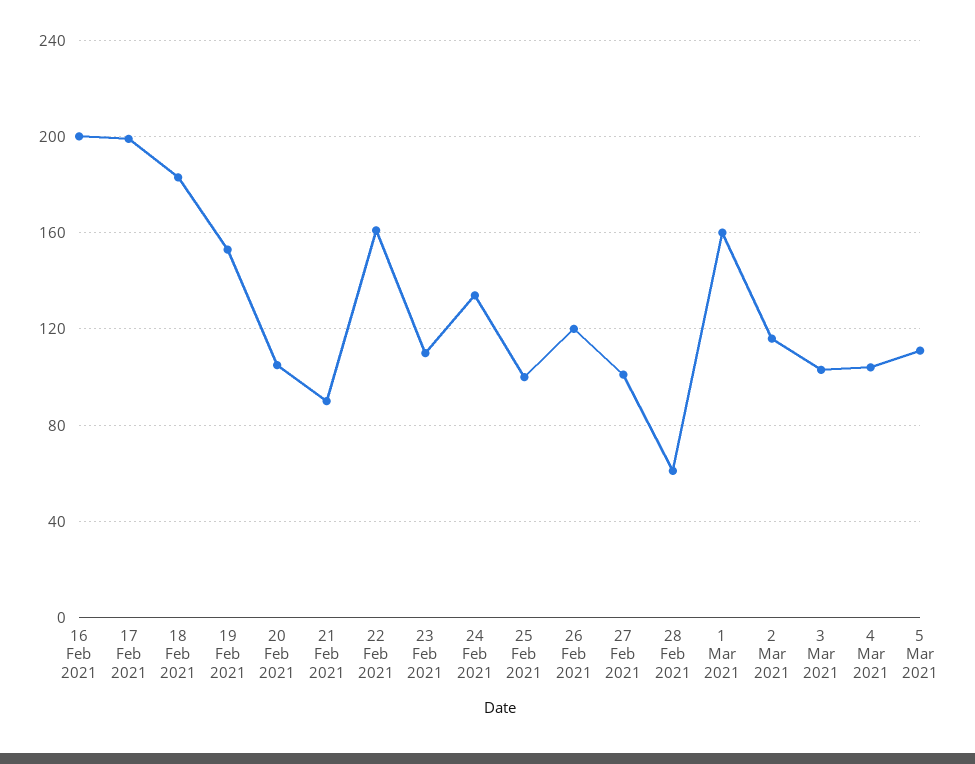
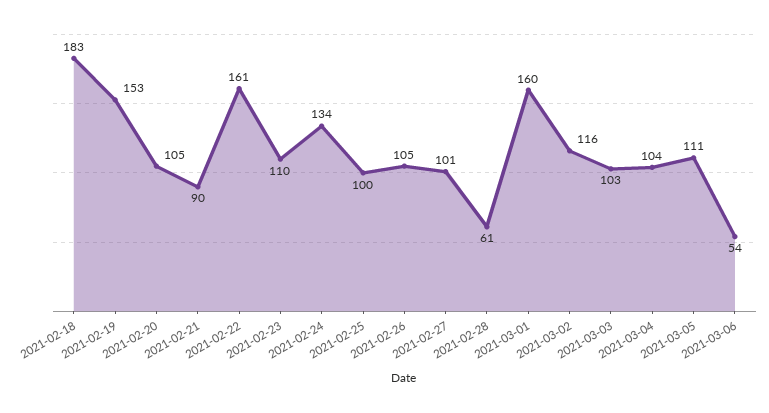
16 Feb 2021: 200 -> none
17 Feb 2021: 200 -> none
26 Feb 2021: 120 -> 105
2021-03-06: none -> 54

